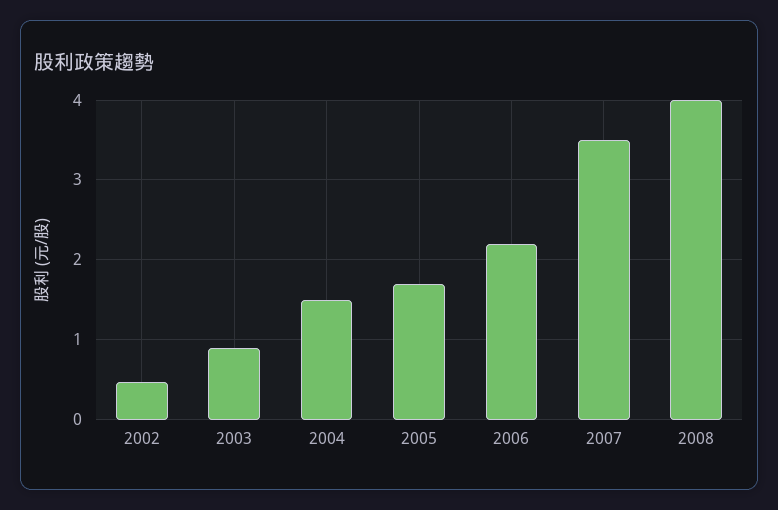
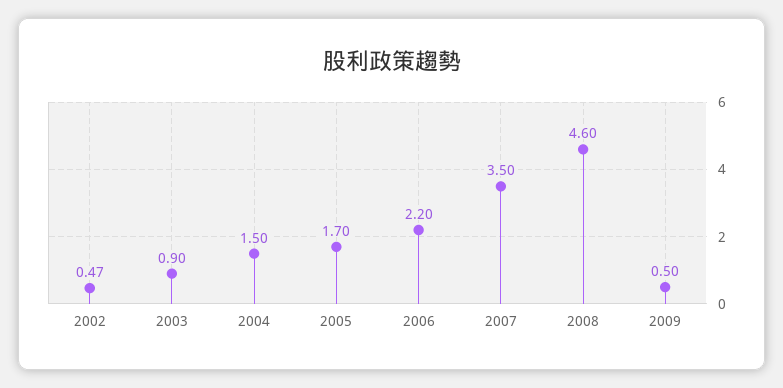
2008: 4 -> 4.6
2009: none -> 0.5

